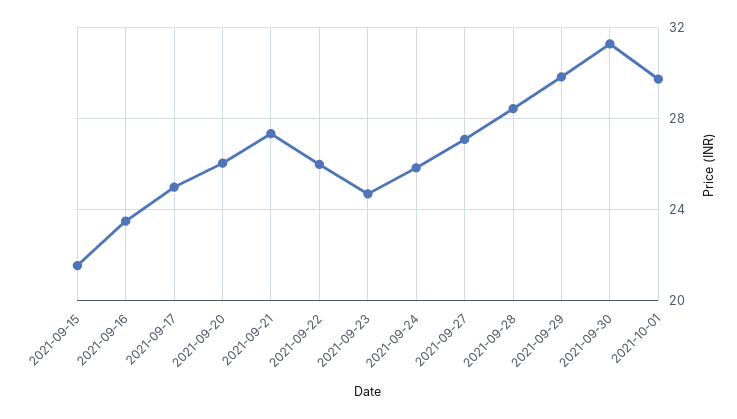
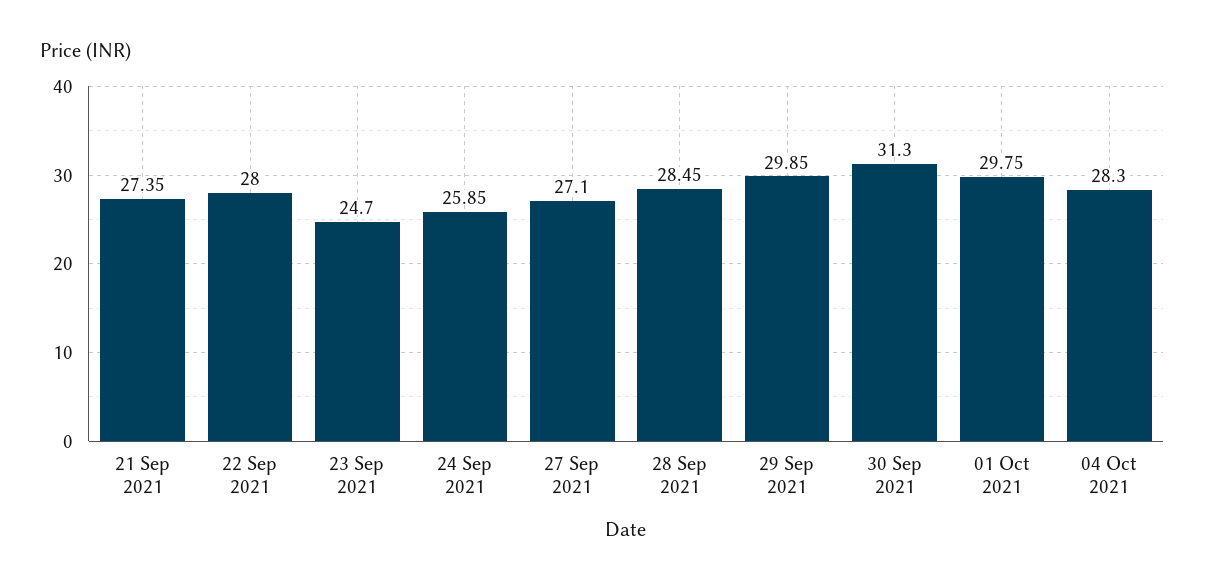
2021-09-15: 21.5 -> none
2021-09-16: 23.5 -> none
2021-09-17: 25 -> none
2021-09-20: 26 -> none
2021-09-22: 26 -> 28
04 Oct 2021: none -> 28.3

